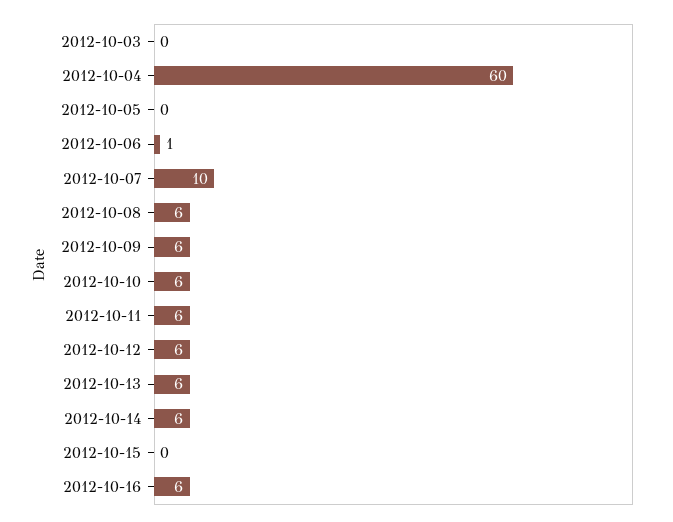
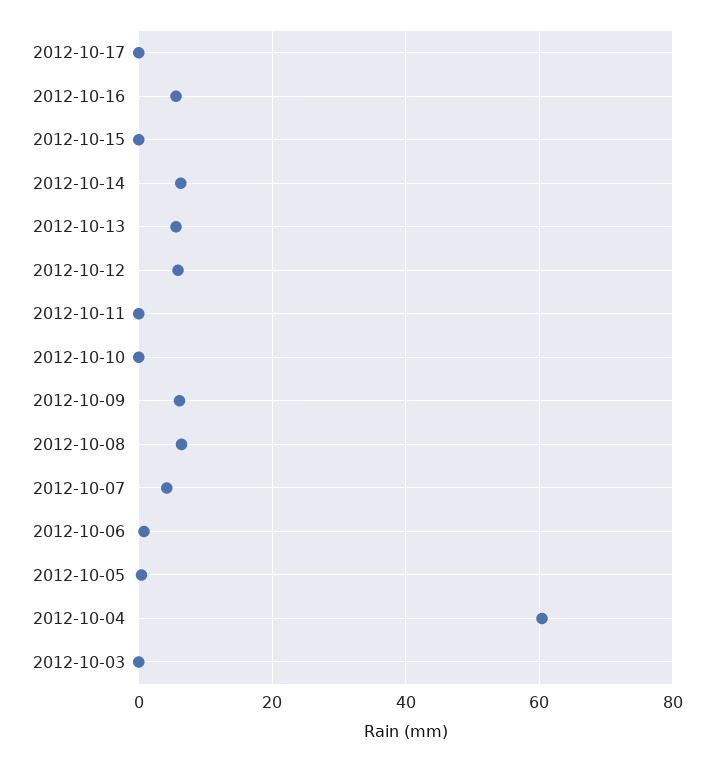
2012-10-07: 10 -> 4
2012-10-10: 6 -> 0
2012-10-11: 6 -> 0
2012-10-17: none -> 0

